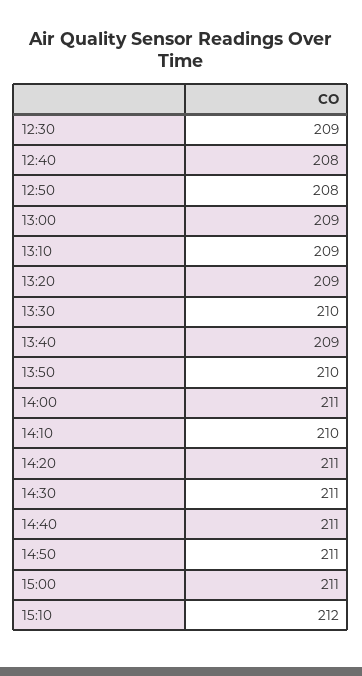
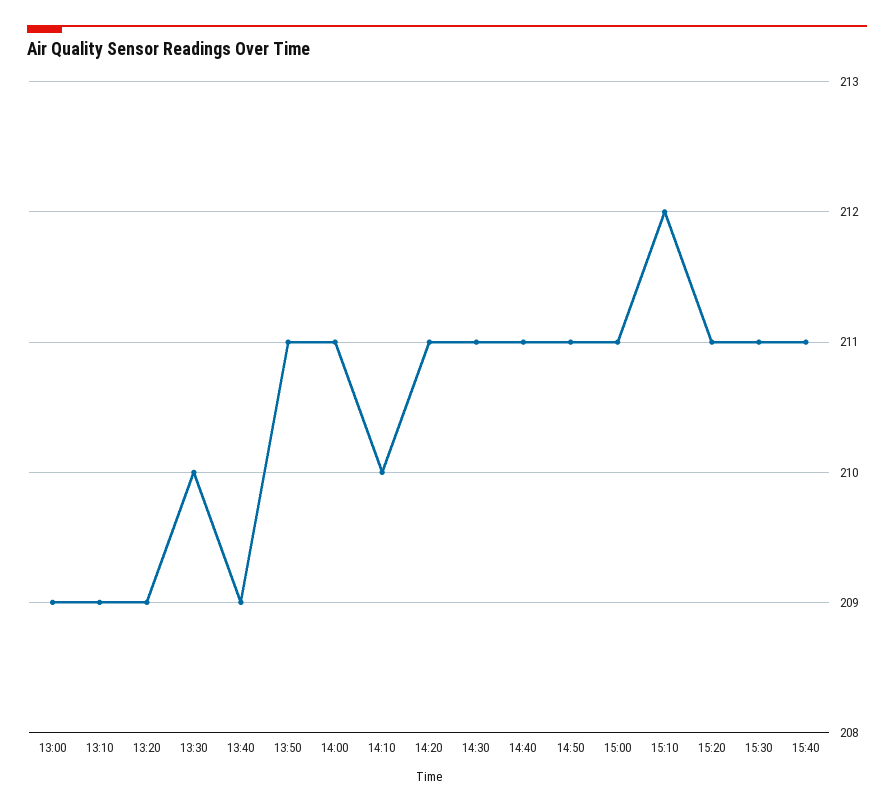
12:30: 209 -> none
12:40: 208 -> none
12:50: 208 -> none
13:50: 210 -> 211
15:20: none -> 211
15:30: none -> 211
15:40: none -> 211

